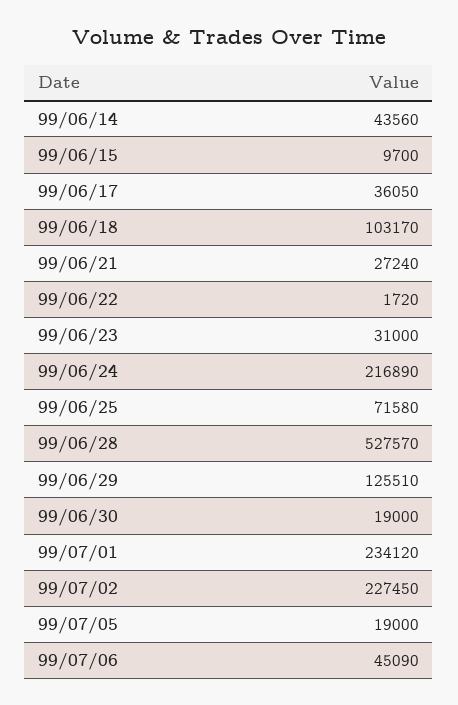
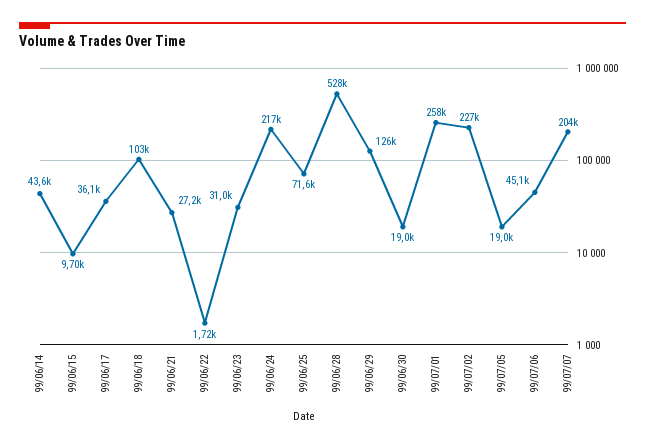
99/07/01: 234120 -> 258000
99/07/07: none -> 204000

